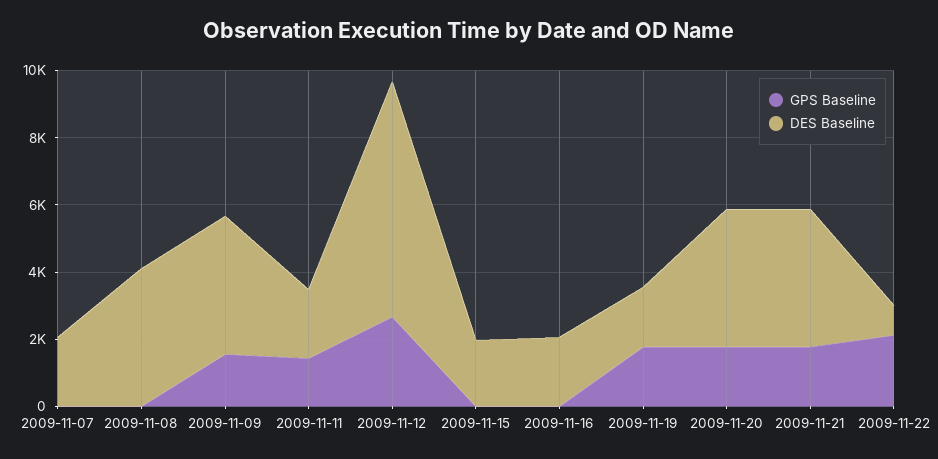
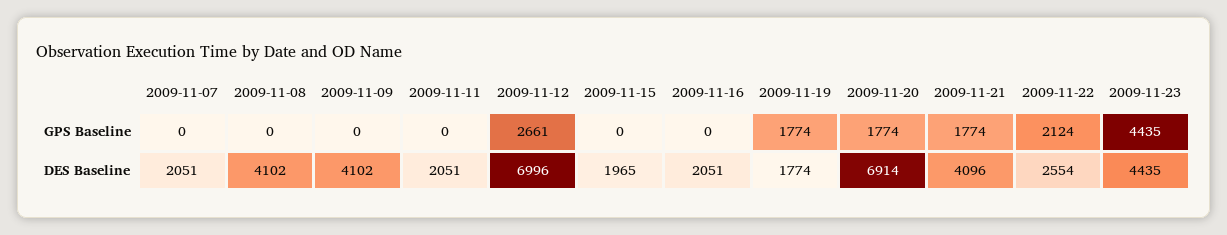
GPS Baseline, 2009-11-09: 1500 -> 0
GPS Baseline, 2009-11-11: 1500 -> 0
DES Baseline, 2009-11-20: 4000 -> 6914
DES Baseline, 2009-11-22: 1000 -> 2554
GPS Baseline, 2009-11-23: none -> 4435
DES Baseline, 2009-11-23: none -> 4435

